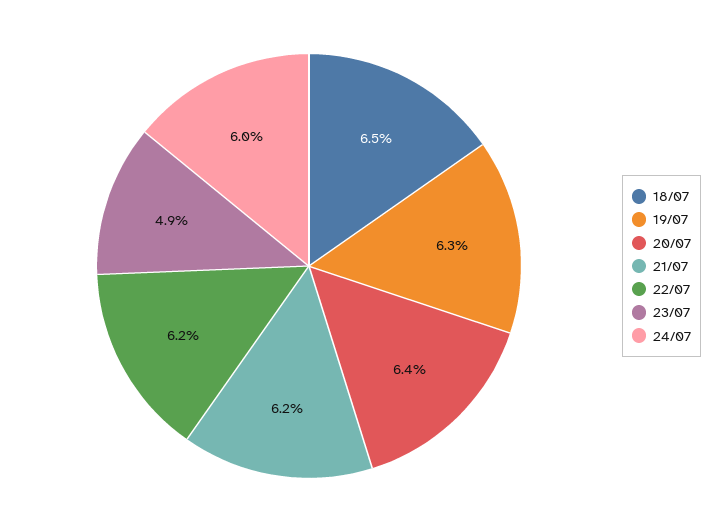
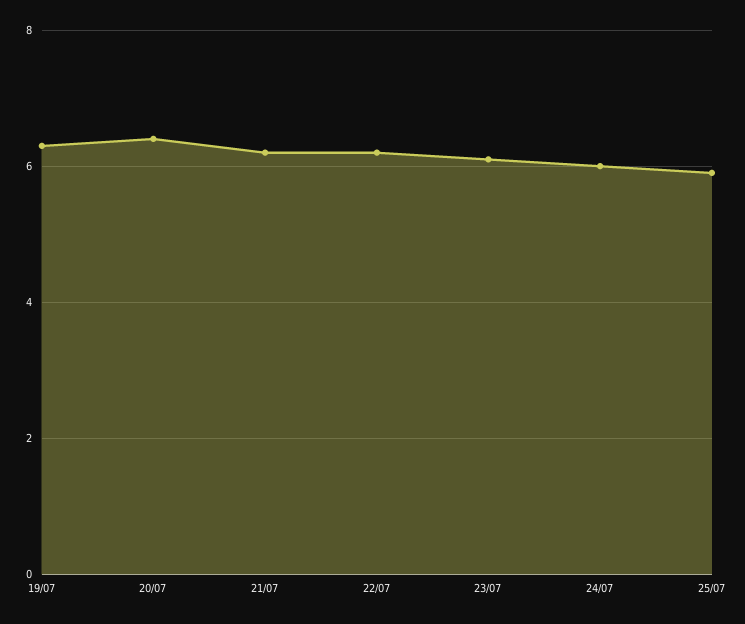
18/07: 6.5 -> none
23/07: 4.9 -> 6
25/07: none -> 6

